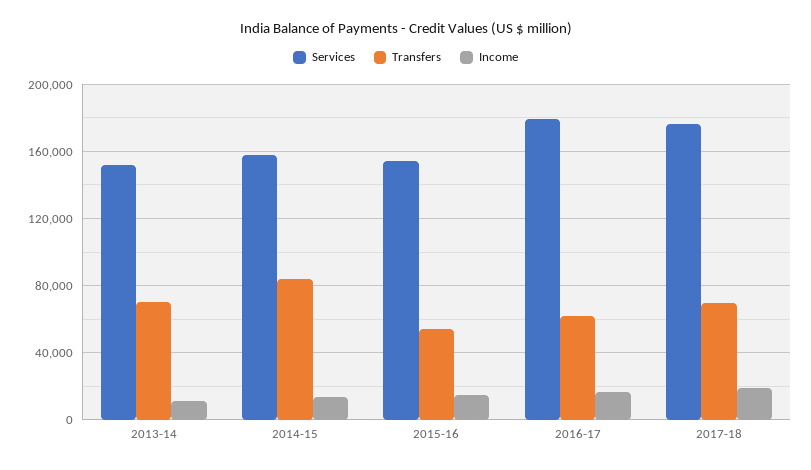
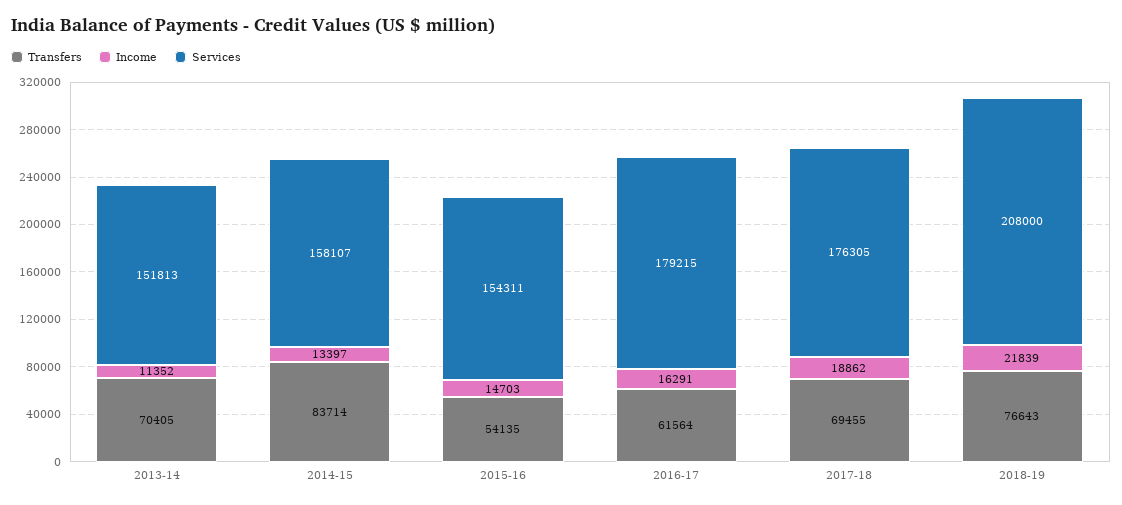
Transfers, 2018-19: none -> 76643
Income, 2018-19: none -> 21839
Services, 2018-19: none -> 208000

